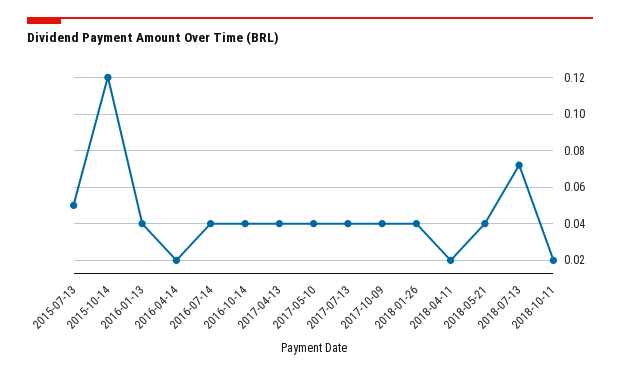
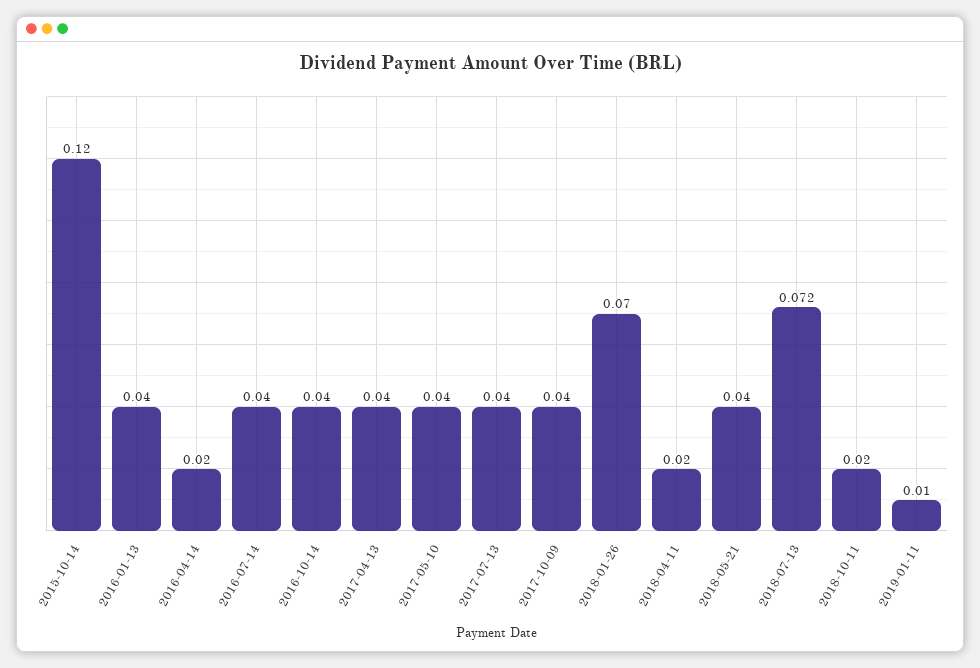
2015-07-13: 0.05 -> none
2018-01-26: 0.04 -> 0.07
2019-01-11: none -> 0.01

